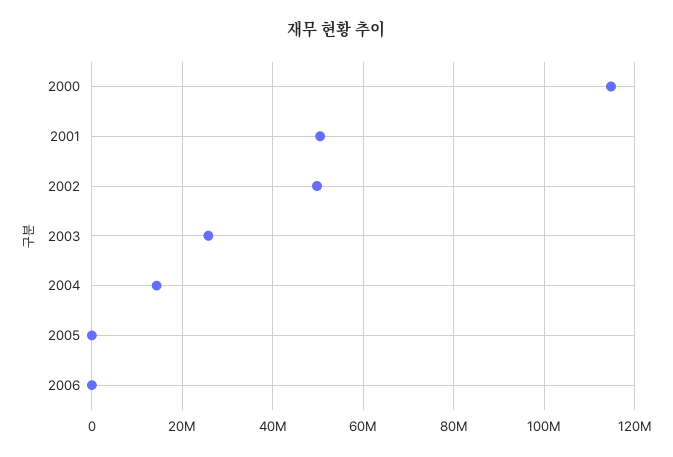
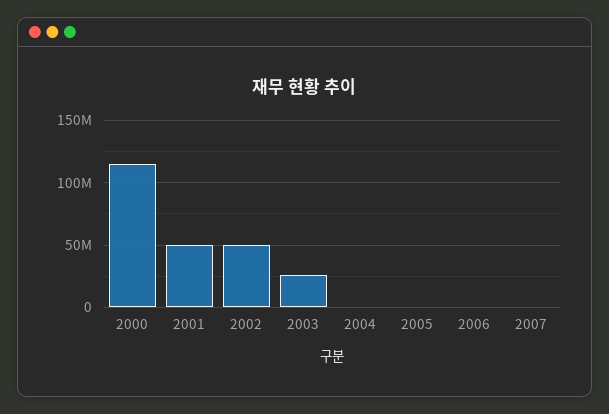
2004: 14000000 -> 0
2007: none -> 0

